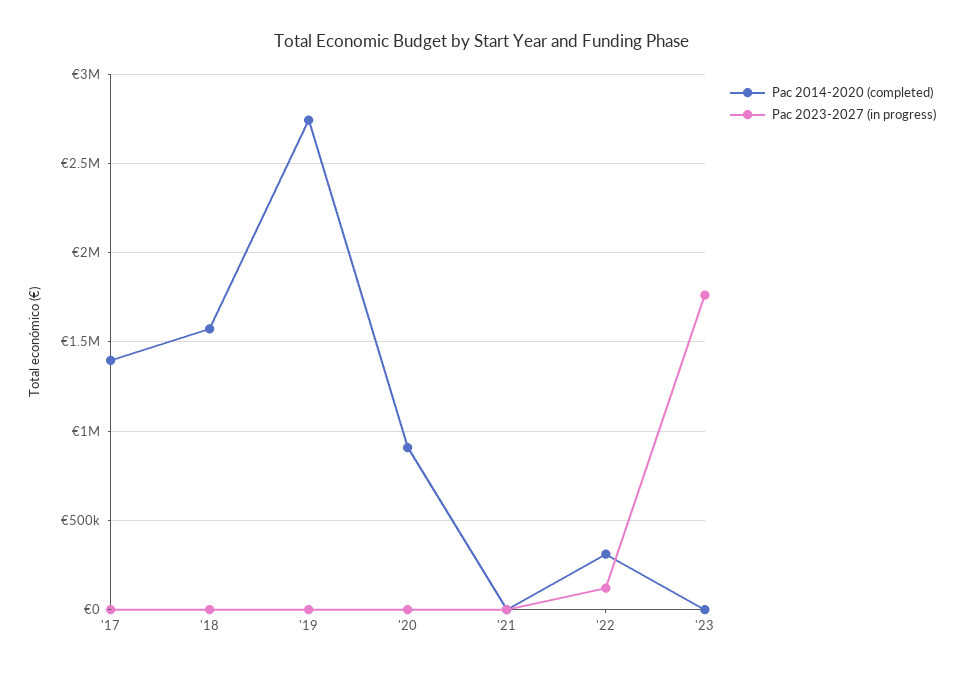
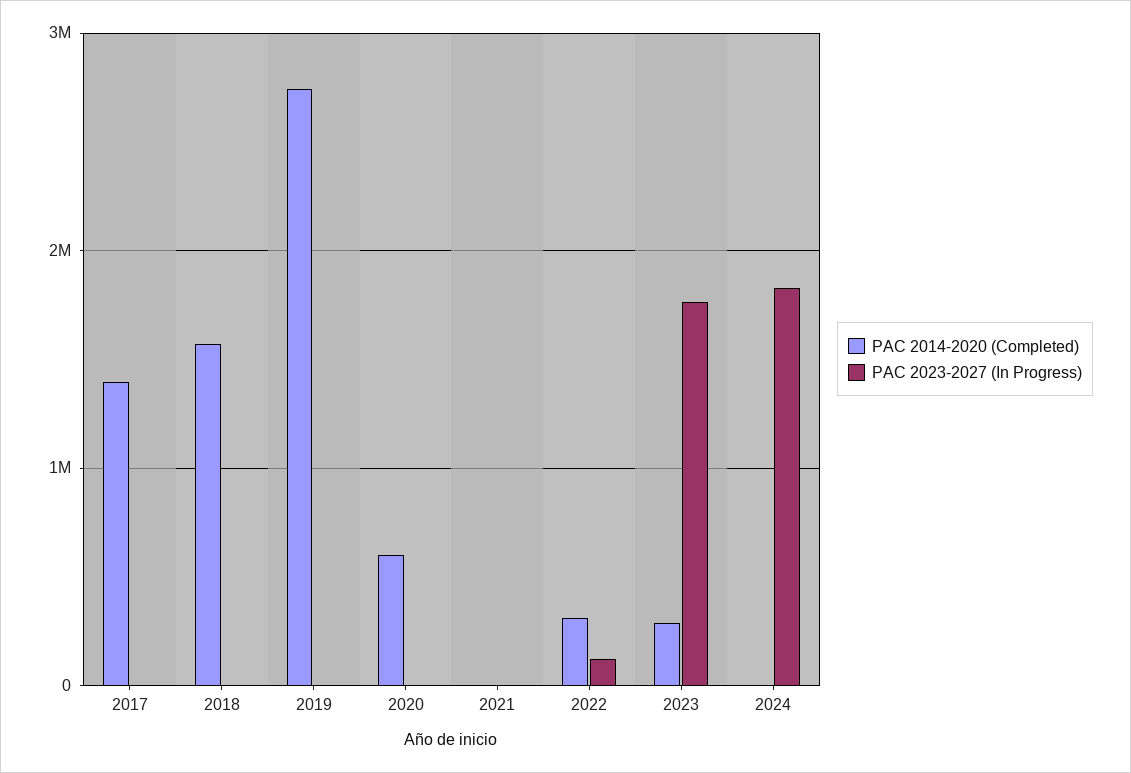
Pac 2014-2020 (completed), '20: 900000 -> 600000
Pac 2014-2020 (completed), '23: 0 -> 300000
Pac 2014-2020 (completed), 2024: none -> 0
Pac 2023-2027 (in progress), 2024: none -> 1800000

